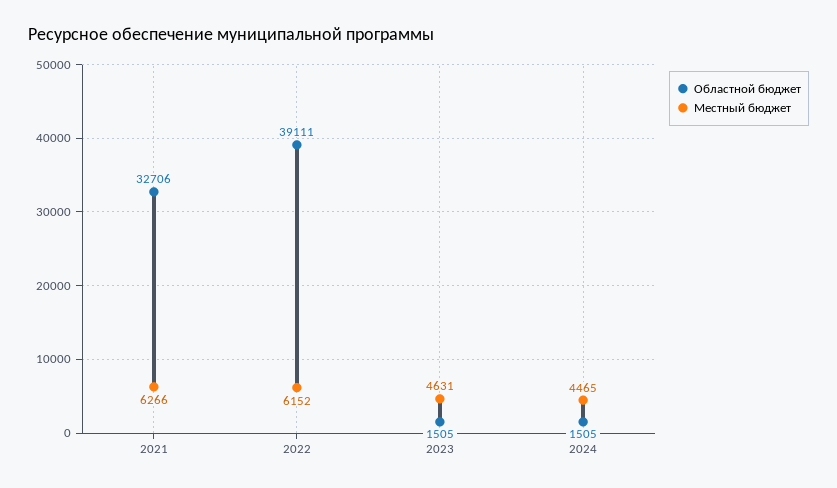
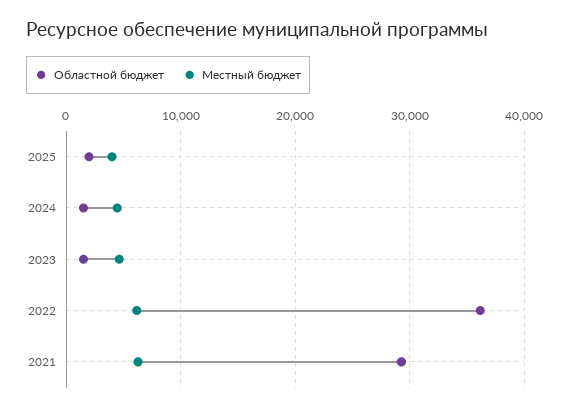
Областной бюджет, 2021: 32706 -> 29000
Областной бюджет, 2022: 39111 -> 36000
Областной бюджет, 2025: none -> 2000
Местный бюджет, 2025: none -> 4000

